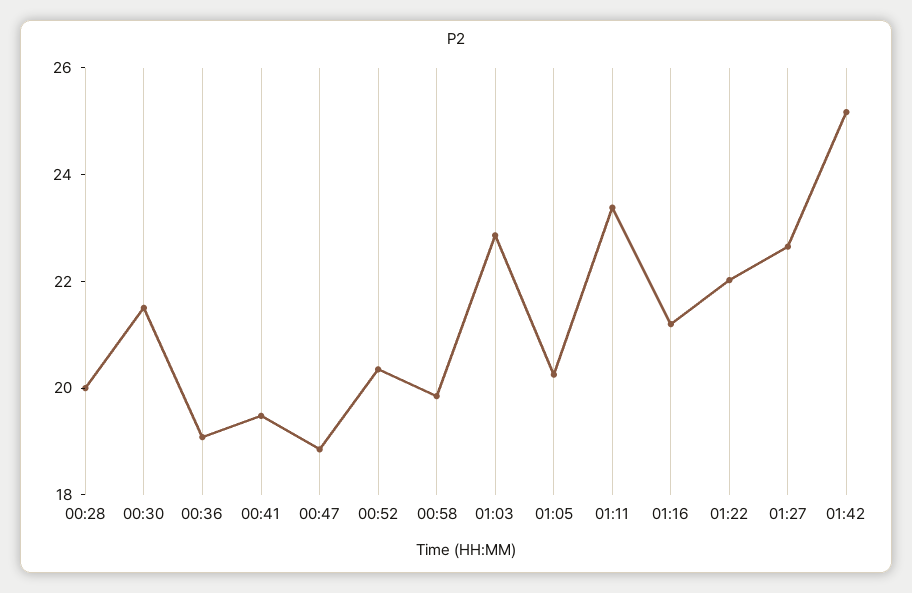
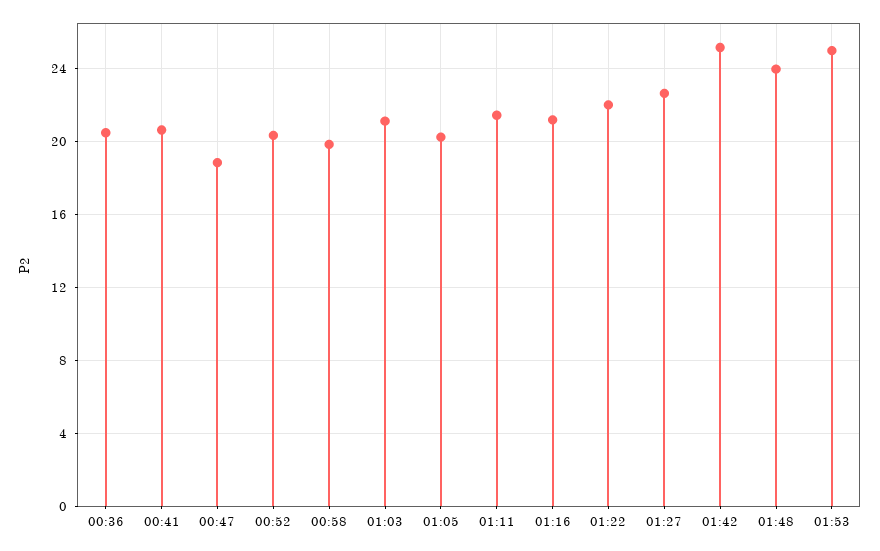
00:28: 20 -> none
00:30: 21.5 -> none
00:36: 19 -> 20.5
00:41: 19.5 -> 20.5
01:03: 23 -> 21
01:11: 23.5 -> 21.5
01:48: none -> 24
01:53: none -> 25

